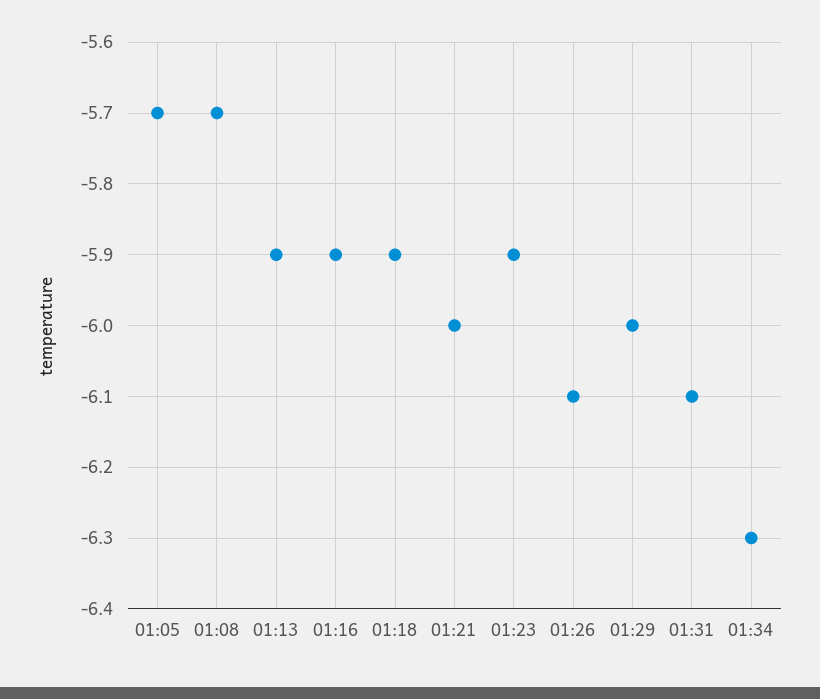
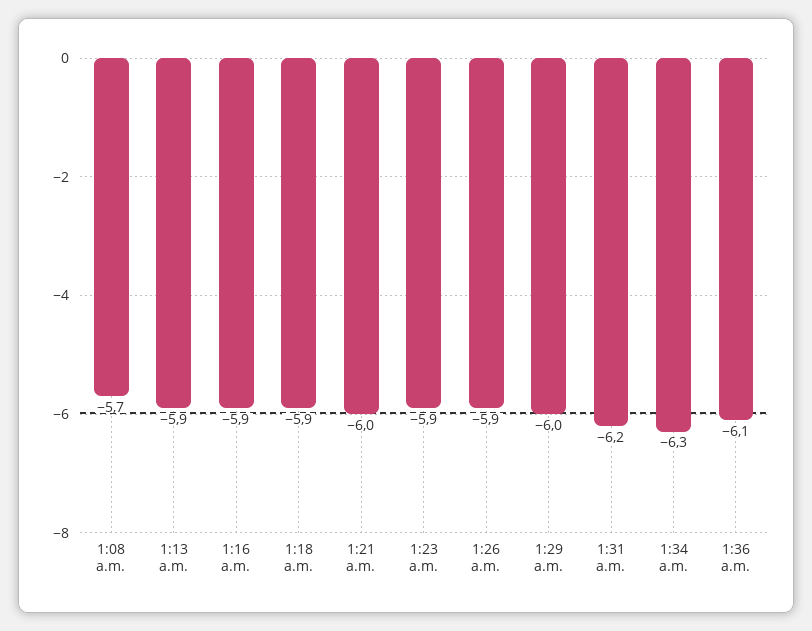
01:05: -5.7 -> none
01:26: -6.1 -> -5.9
01:31: -6.1 -> -6.2
1:36 a.m.: none -> -6.1

